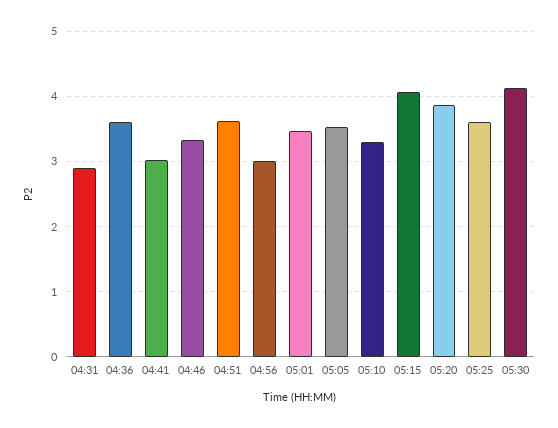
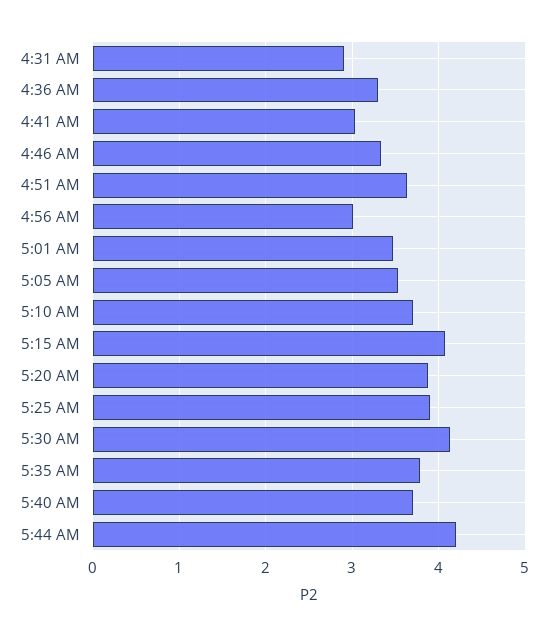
04:36: 3.6 -> 3.3
05:10: 3.3 -> 3.7
05:25: 3.6 -> 3.9
5:35 AM: none -> 3.8
5:40 AM: none -> 3.7
5:44 AM: none -> 4.2

